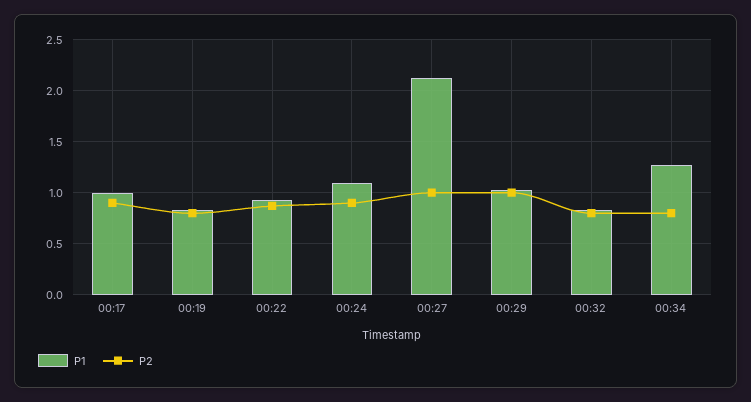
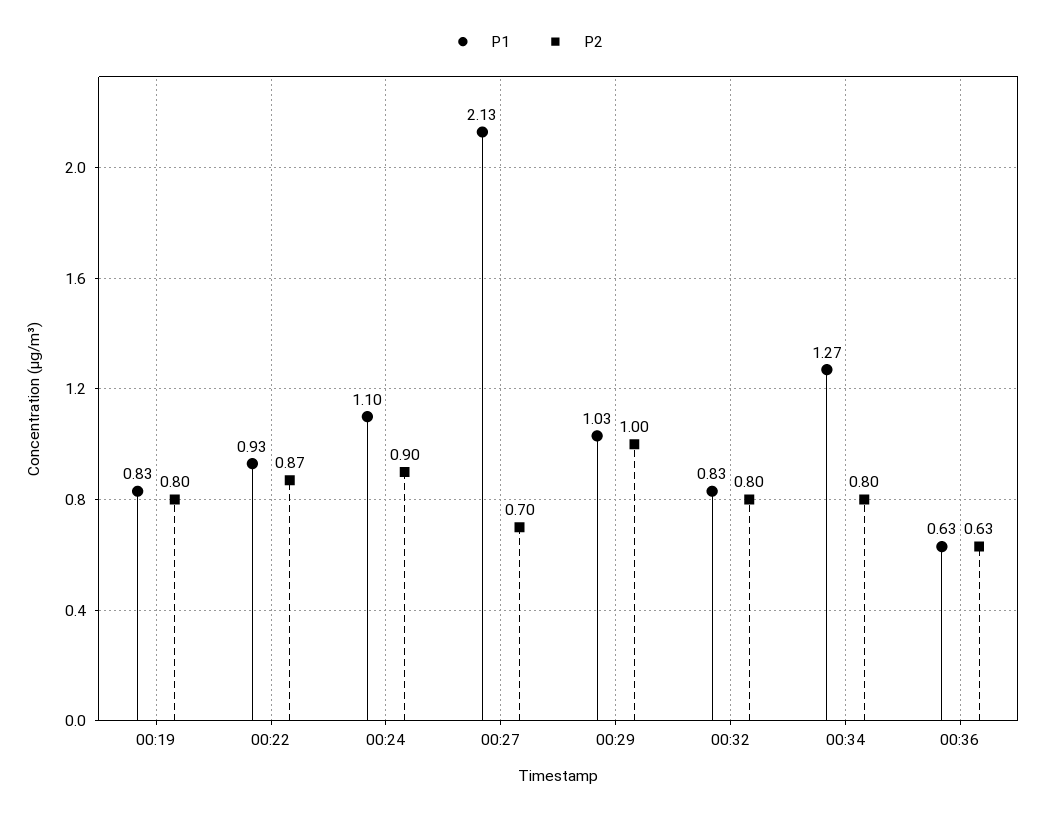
P1, 00:17: 1 -> none
P2, 00:17: 0.9 -> none
P2, 00:27: 1 -> 0.7
P1, 00:36: none -> 0.63
P2, 00:36: none -> 0.63

